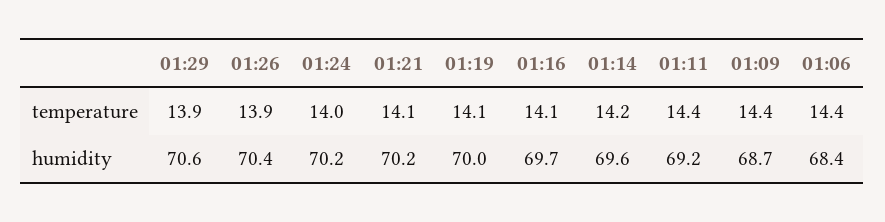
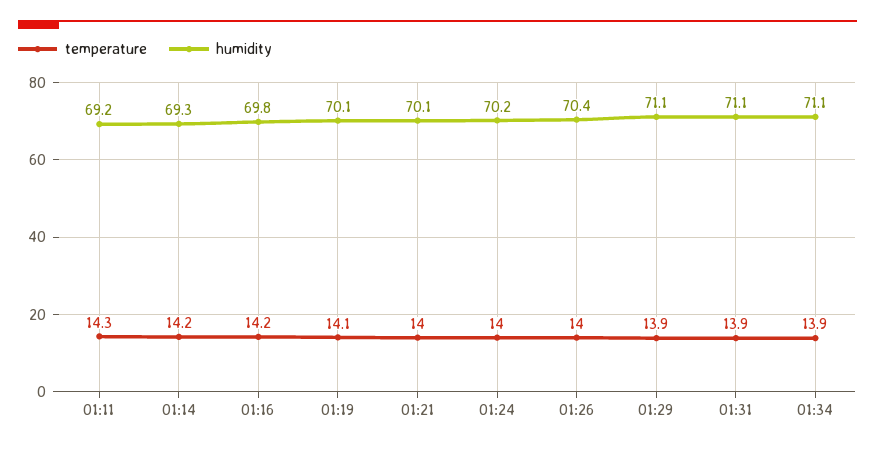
temperature, 01:26: 13.9 -> 14
temperature, 01:21: 14.1 -> 14
temperature, 01:16: 14.1 -> 14.2
temperature, 01:11: 14.4 -> 14.3
temperature, 01:09: 14.4 -> none
temperature, 01:06: 14.4 -> none
humidity, 01:29: 70.6 -> 71.1
humidity, 01:21: 70.2 -> 70.1
humidity, 01:19: 70 -> 70.1
humidity, 01:16: 69.7 -> 69.8
humidity, 01:14: 69.6 -> 69.3
humidity, 01:09: 68.7 -> none
humidity, 01:06: 68.4 -> none
temperature, 01:31: none -> 13.9
humidity, 01:31: none -> 71.1
temperature, 01:34: none -> 13.9
humidity, 01:34: none -> 71.1

